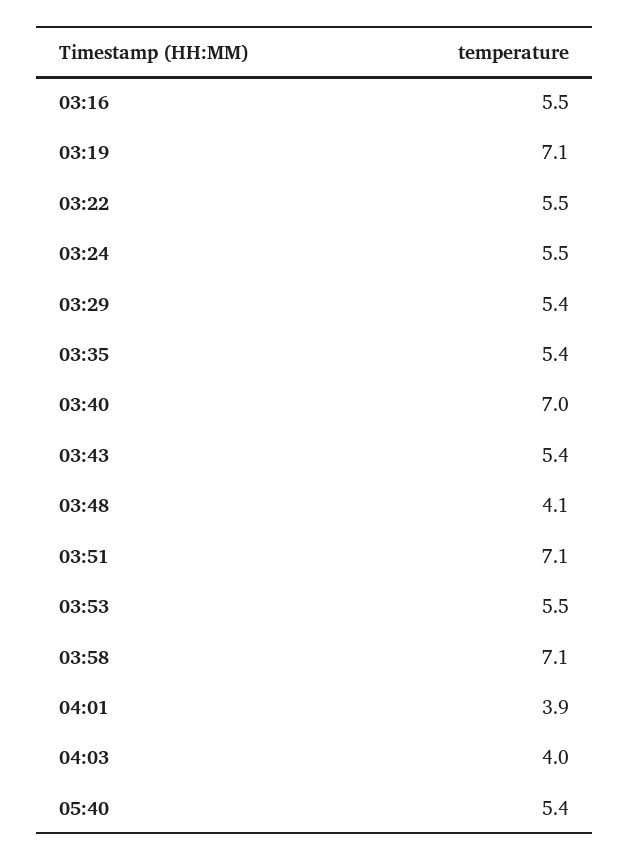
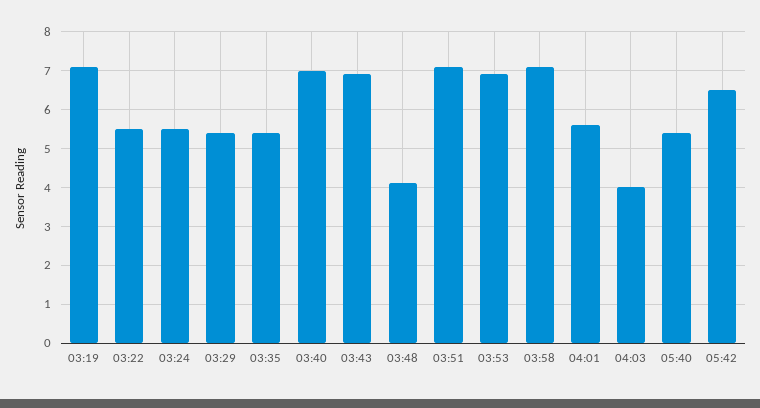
03:16: 5.5 -> none
03:43: 5.4 -> 7
03:53: 5.5 -> 7
04:01: 3.9 -> 5.5
05:42: none -> 6.5

